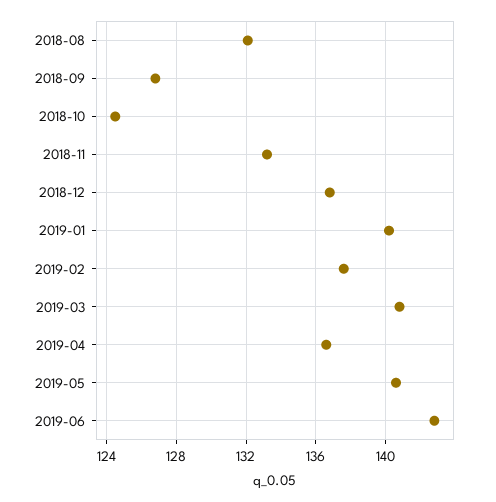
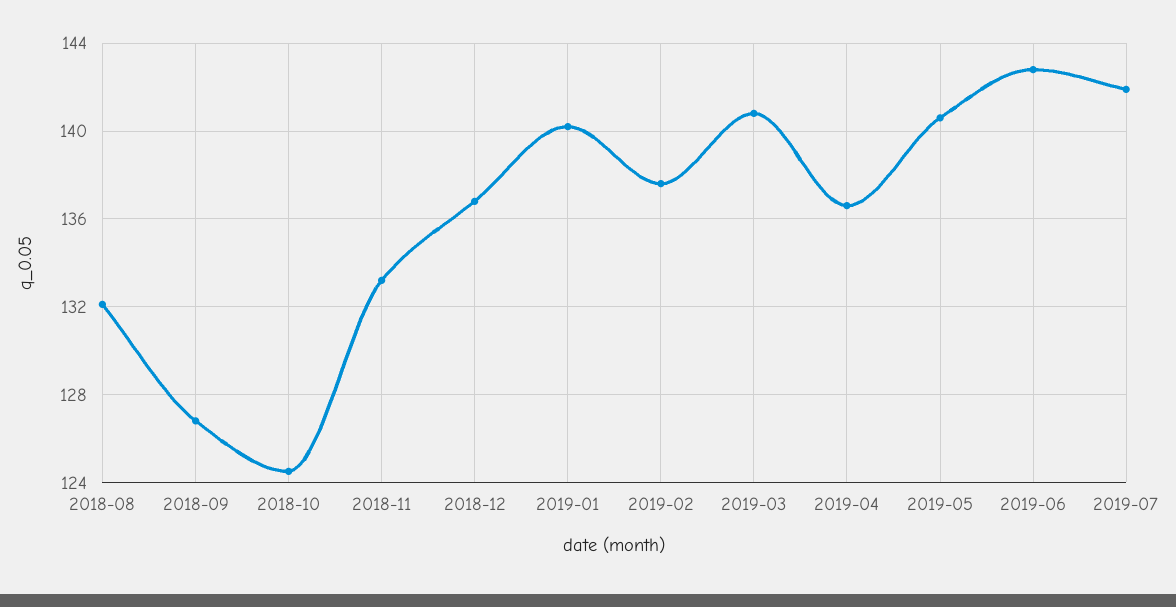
2019-07: none -> 142

